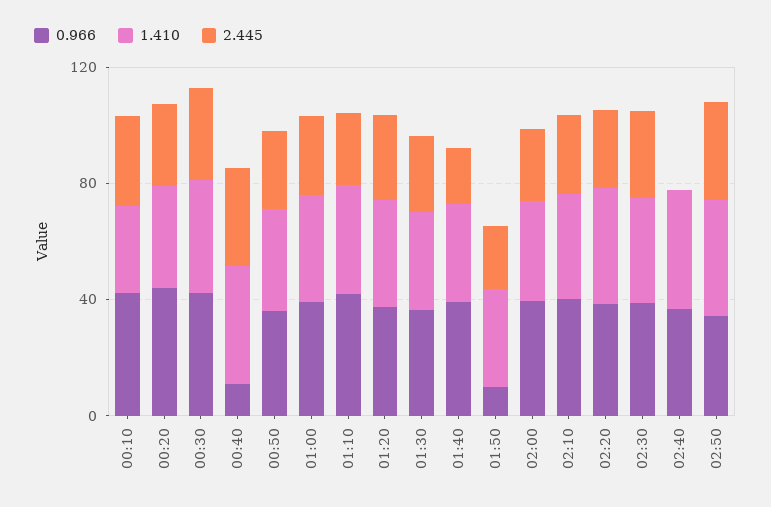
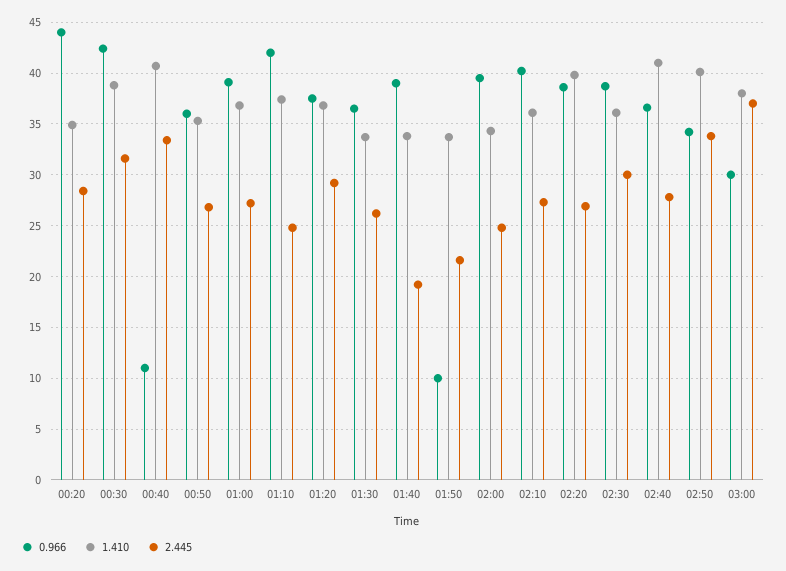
0.966, 00:10: 40 -> none
1.410, 00:10: 30 -> none
2.445, 00:10: 30 -> none
2.445, 02:40: 0 -> 28
0.966, 03:00: none -> 30
1.410, 03:00: none -> 38
2.445, 03:00: none -> 37

